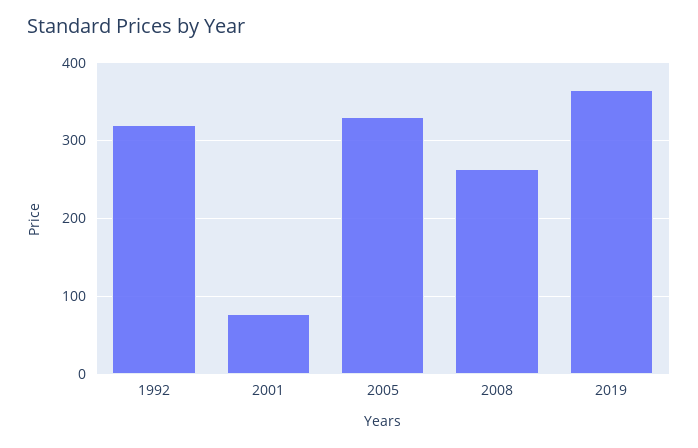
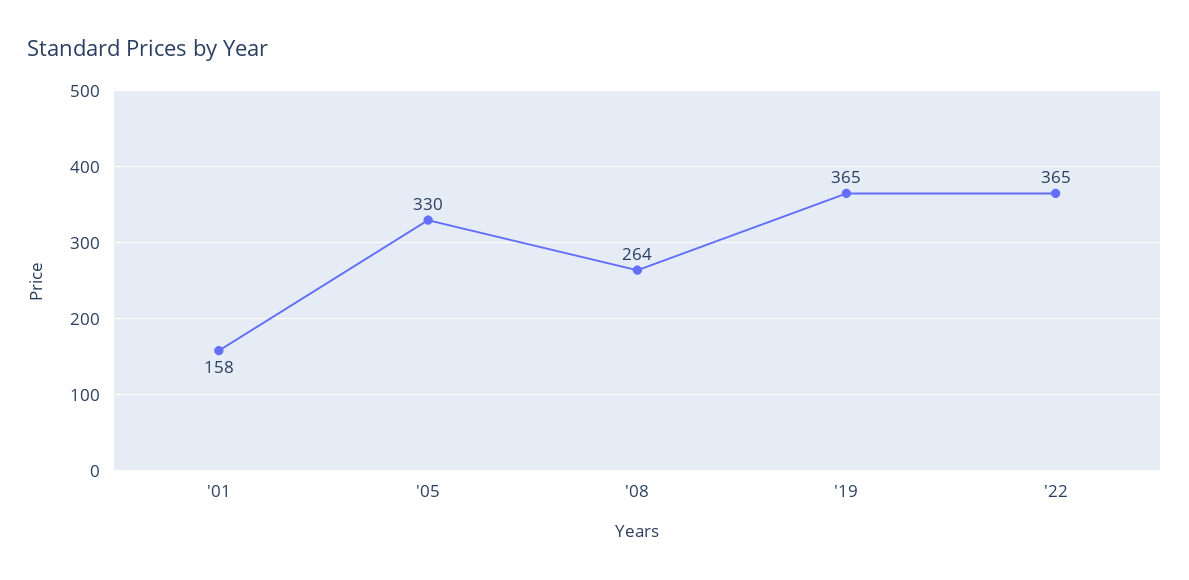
1992: 320 -> none
2001: 80 -> 158
'22: none -> 365

